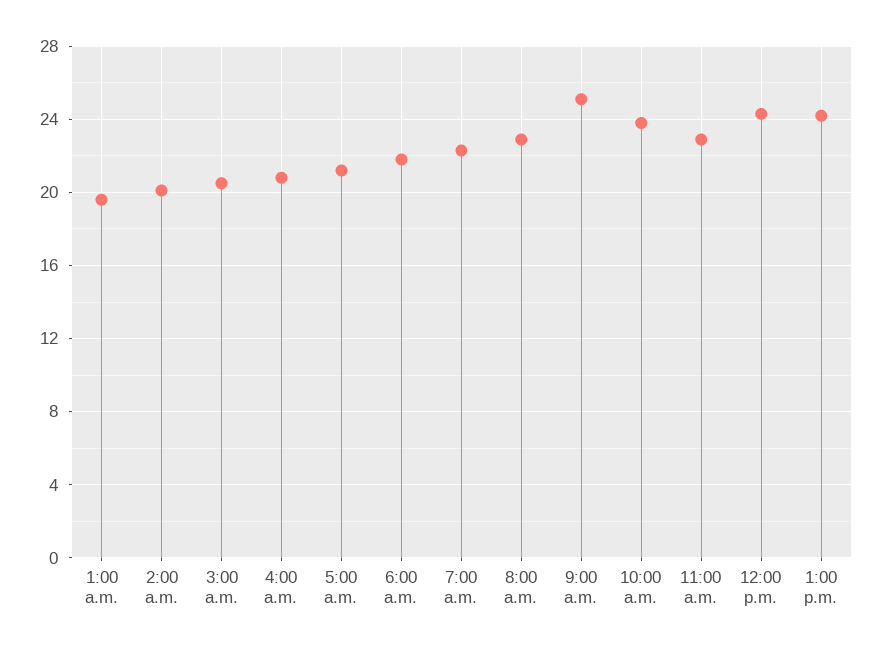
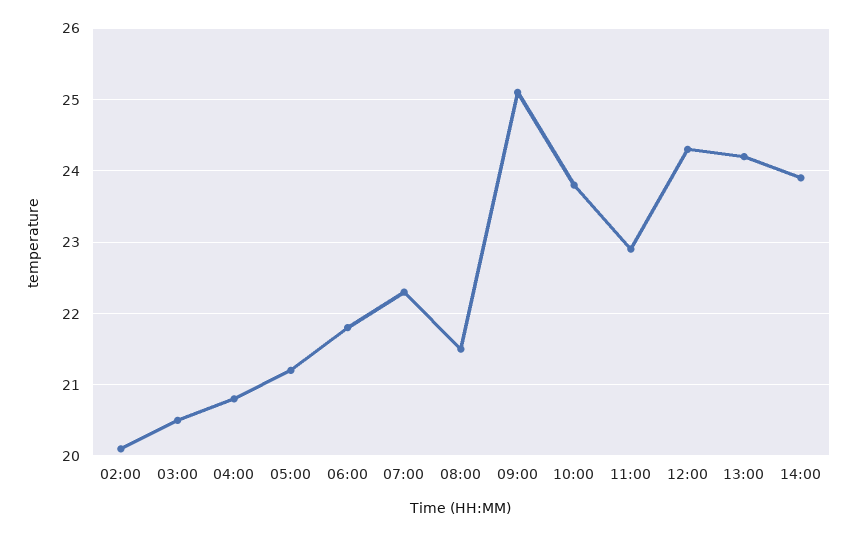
1:00 a.m.: 19.5 -> none
8:00 a.m.: 23 -> 21.5
14:00: none -> 23.9

